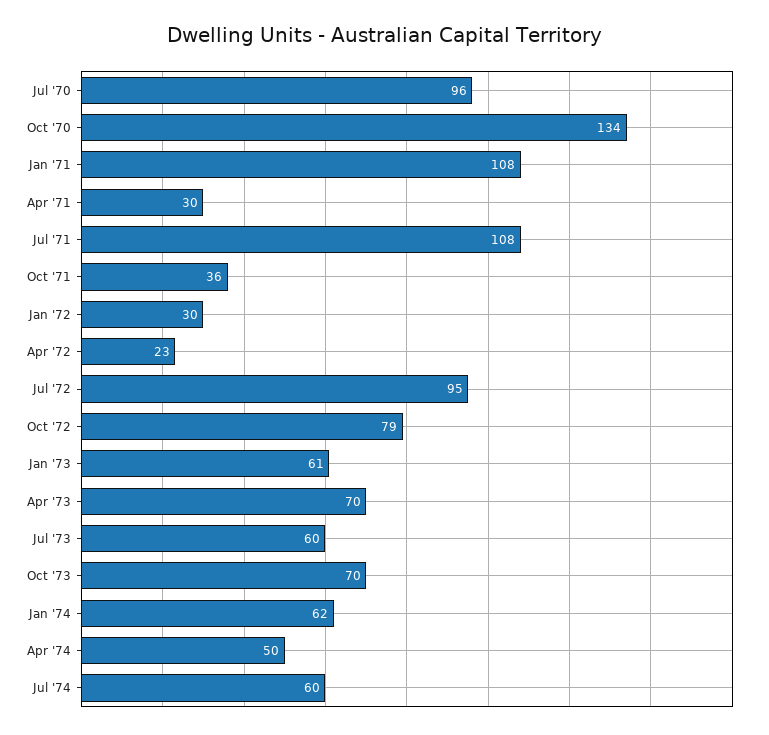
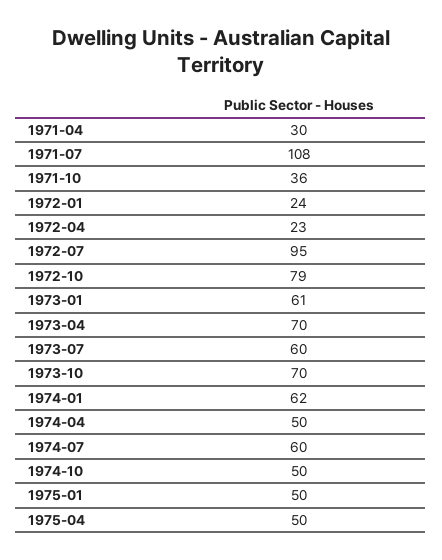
Jul '70: 96 -> none
Oct '70: 134 -> none
Jan '71: 108 -> none
Jan '72: 30 -> 24
1974-10: none -> 50
1975-01: none -> 50
1975-04: none -> 50

